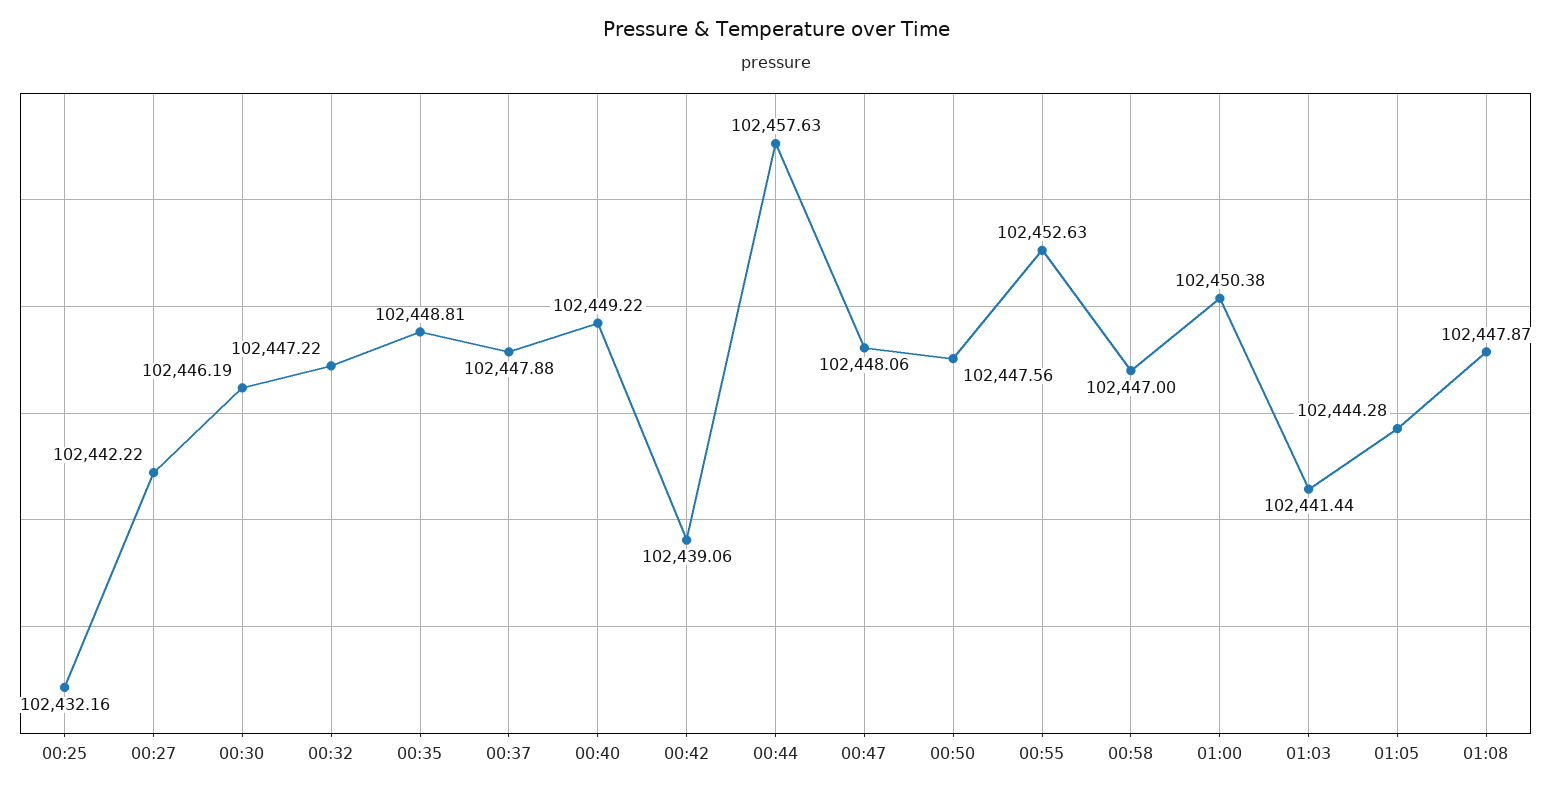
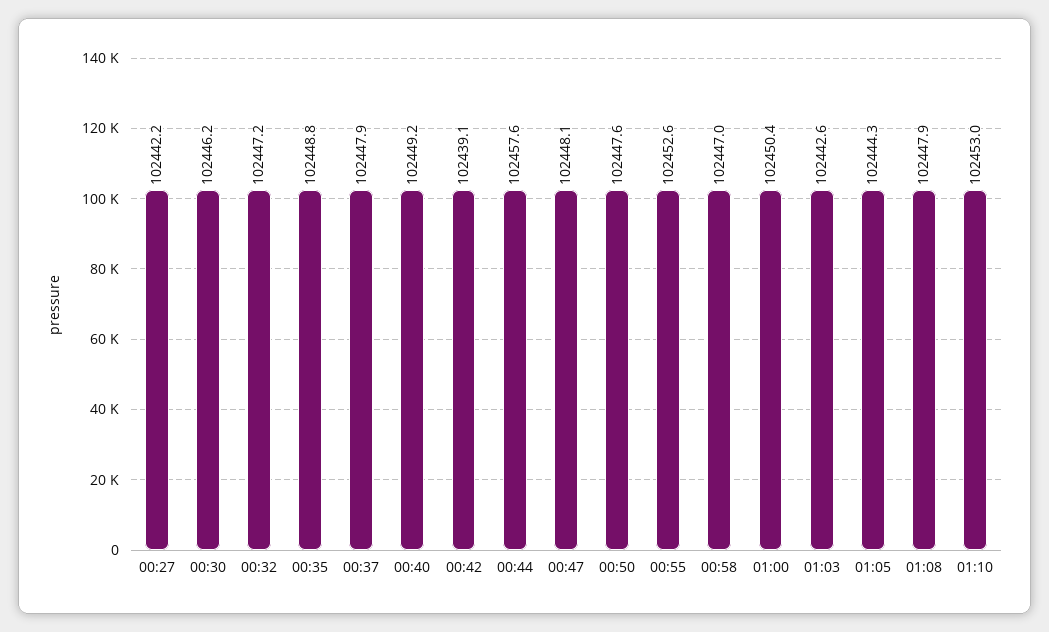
00:25: 102432.16 -> none
01:03: 102441.44 -> 102442.6
01:10: none -> 102453

